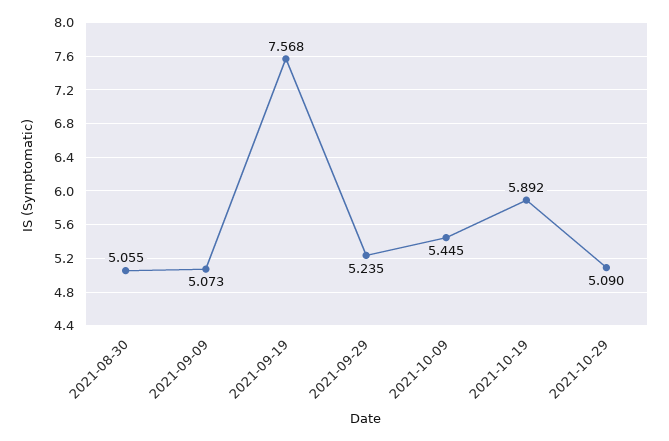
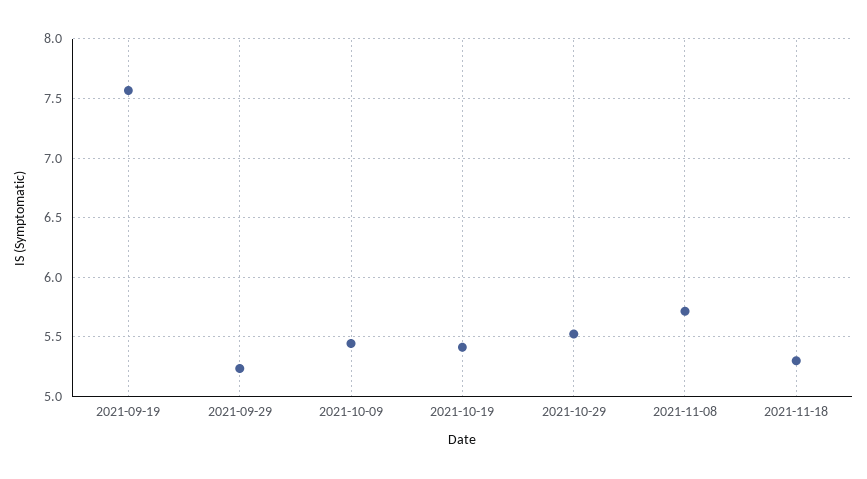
2021-08-30: 5.055 -> none
2021-09-09: 5.073 -> none
2021-10-19: 5.892 -> 5.4
2021-10-29: 5.09 -> 5.5
2021-11-08: none -> 5.7
2021-11-18: none -> 5.3

